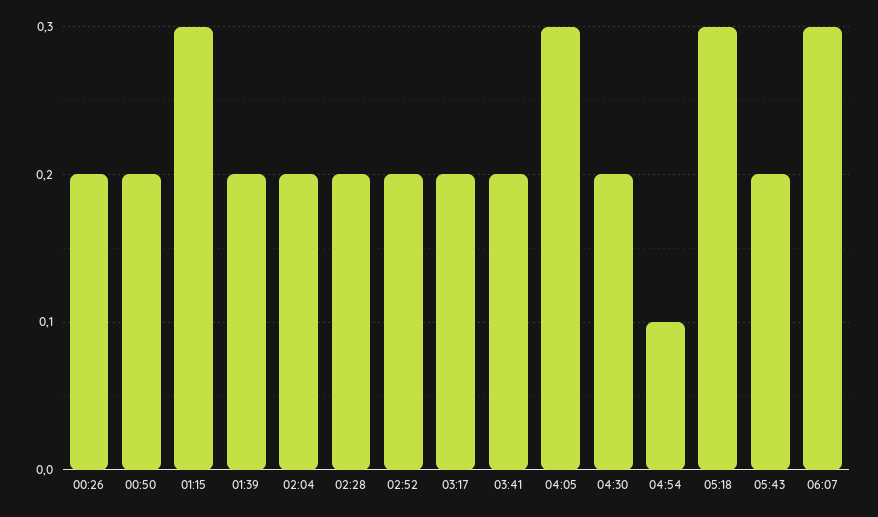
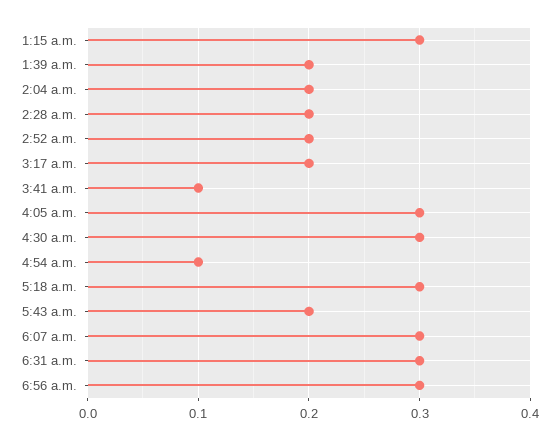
00:26: 0.2 -> none
00:50: 0.2 -> none
03:41: 0.2 -> 0.1
04:30: 0.2 -> 0.3
6:31 a.m.: none -> 0.3
6:56 a.m.: none -> 0.3

